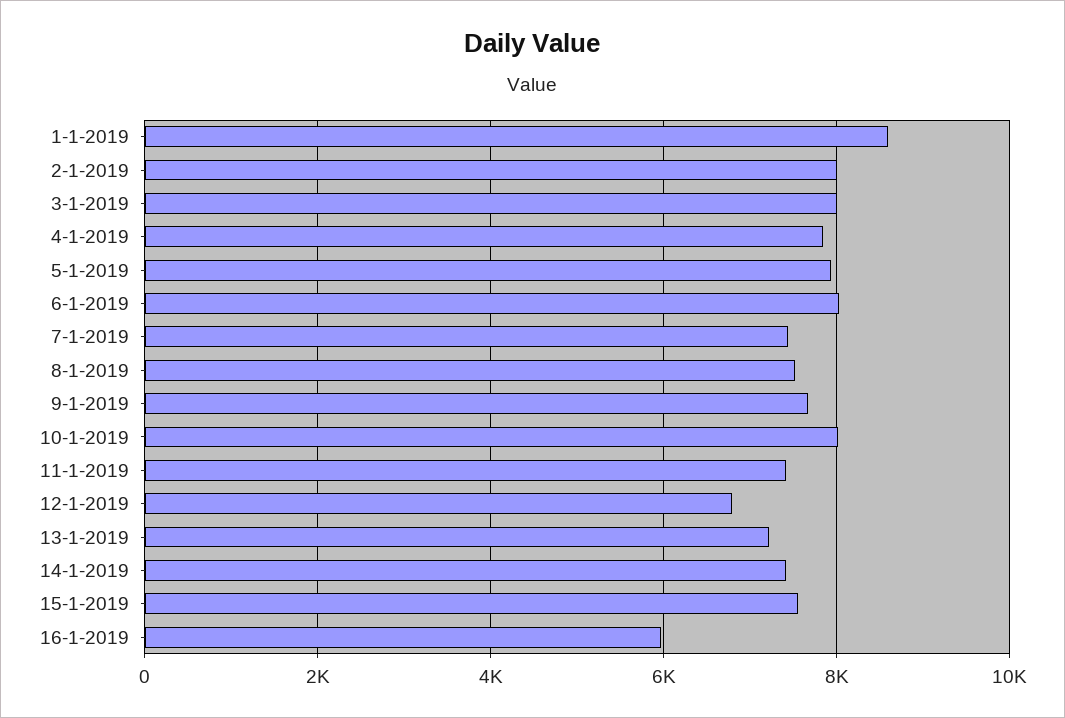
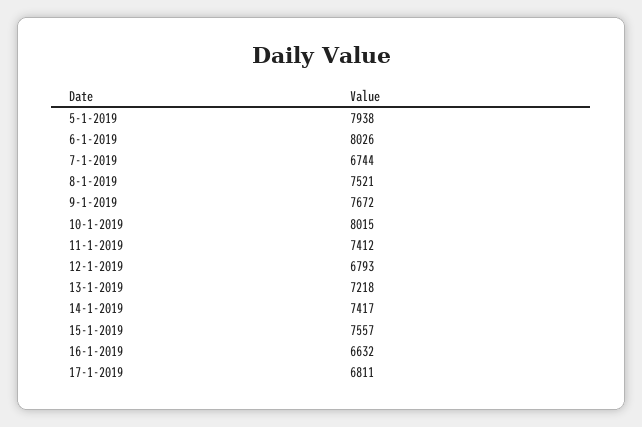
1-1-2019: 8600 -> none
2-1-2019: 8000 -> none
3-1-2019: 8000 -> none
4-1-2019: 7800 -> none
7-1-2019: 7400 -> 6744
16-1-2019: 6000 -> 6632
17-1-2019: none -> 6811

